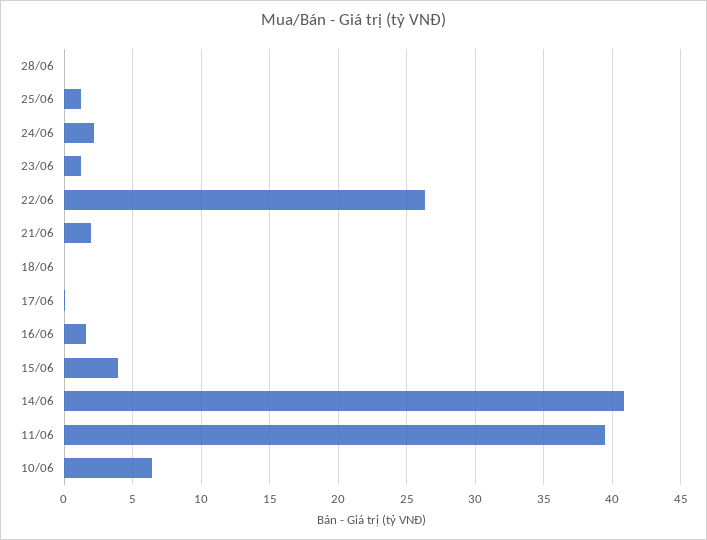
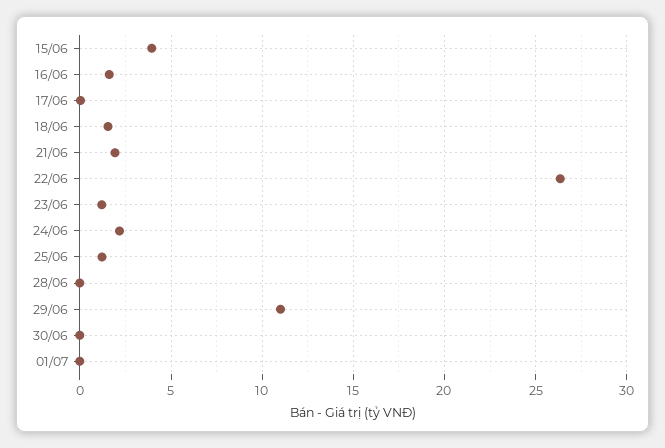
18/06: 0 -> 1.5
14/06: 41 -> none
11/06: 39.5 -> none
10/06: 6.5 -> none
29/06: none -> 11
30/06: none -> 0
01/07: none -> 0

